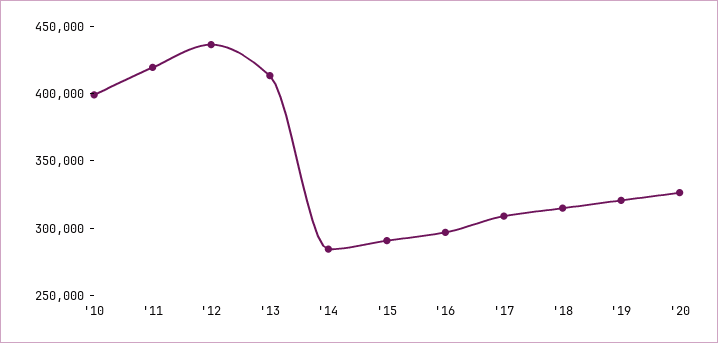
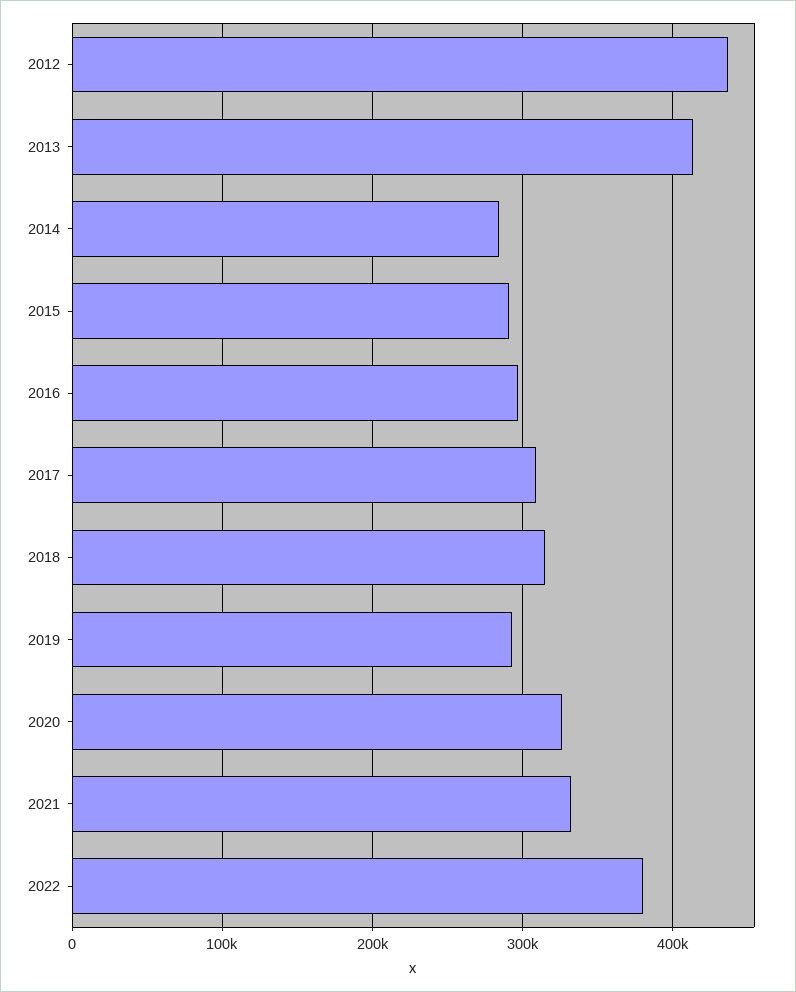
'10: 400000 -> none
'11: 420000 -> none
'19: 320000 -> 290000
2021: none -> 330000
2022: none -> 380000

